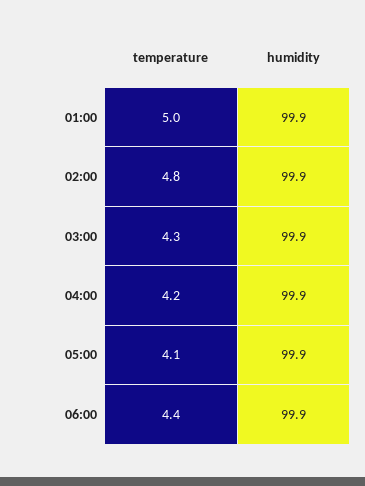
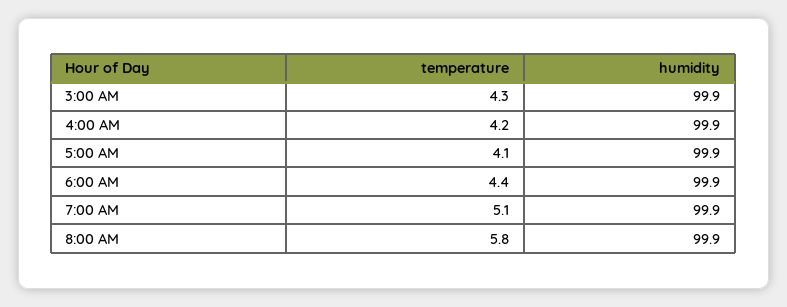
temperature, 01:00: 5 -> none
humidity, 01:00: 99.9 -> none
temperature, 02:00: 4.8 -> none
humidity, 02:00: 99.9 -> none
temperature, 7:00 AM: none -> 5.1
humidity, 7:00 AM: none -> 99.9
temperature, 8:00 AM: none -> 5.8
humidity, 8:00 AM: none -> 99.9

